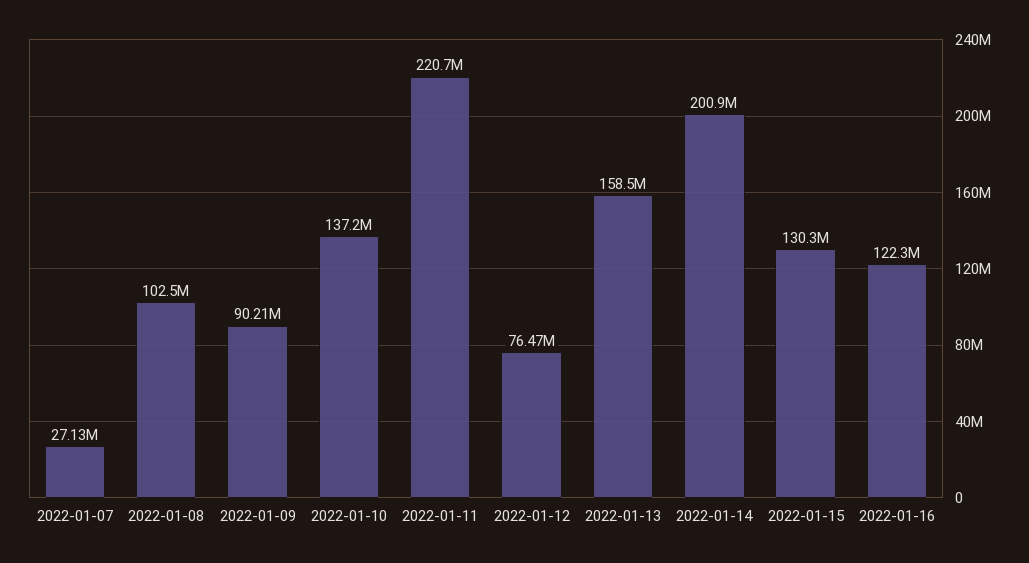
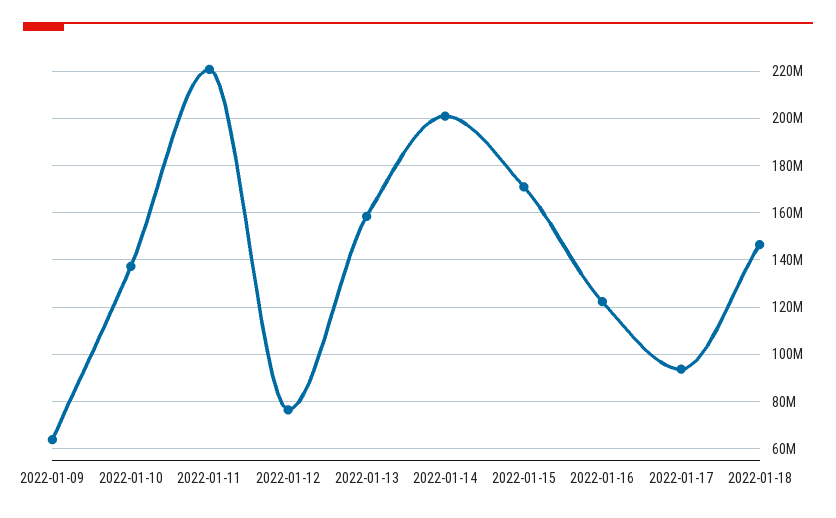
2022-01-07: 27130000 -> none
2022-01-08: 102500000 -> none
2022-01-09: 90210000 -> 65000000
2022-01-15: 130300000 -> 170000000
2022-01-17: none -> 95000000
2022-01-18: none -> 145000000

